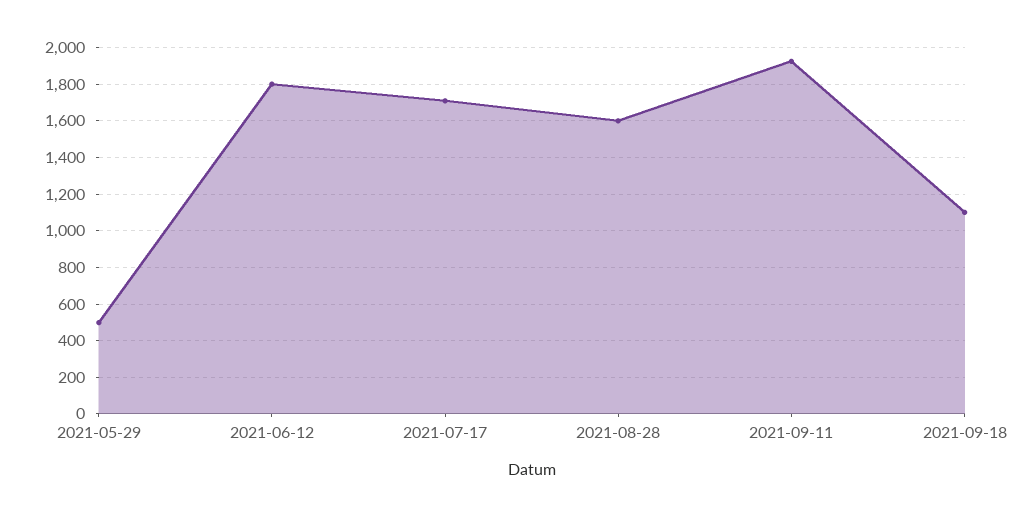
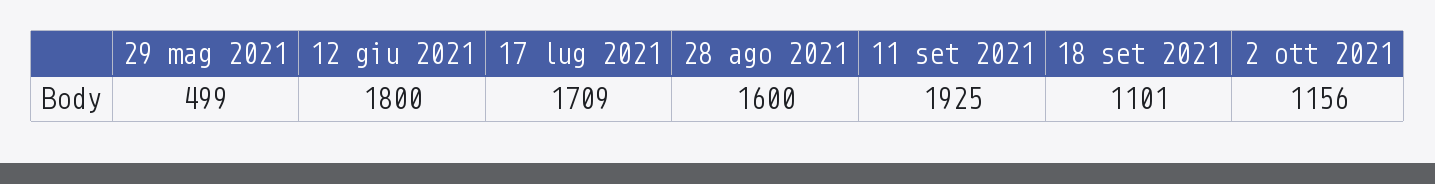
2 ott 2021: none -> 1156

